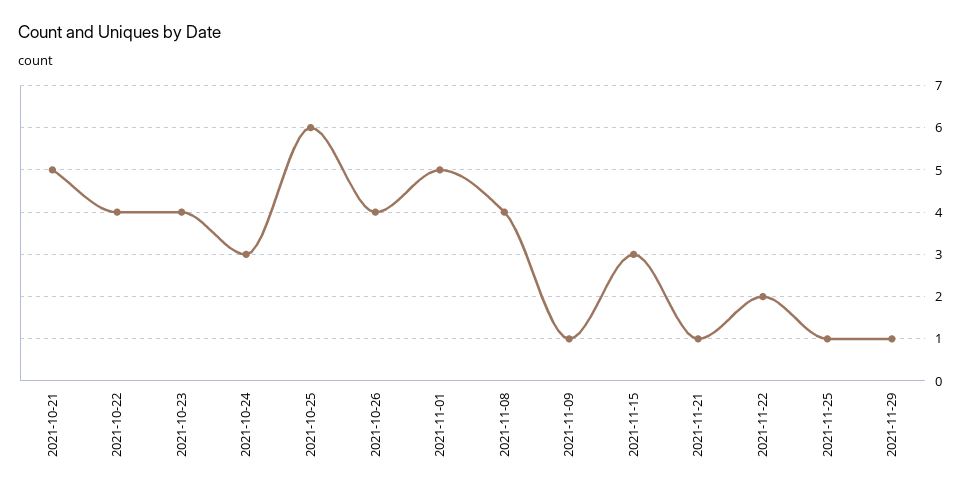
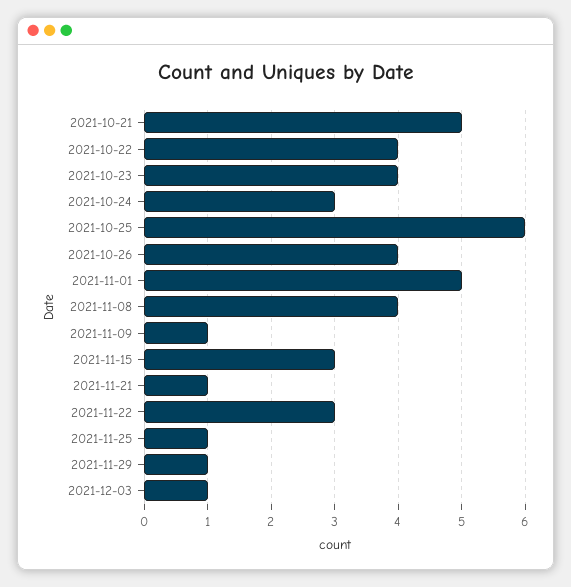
2021-11-22: 2 -> 3
2021-12-03: none -> 1

